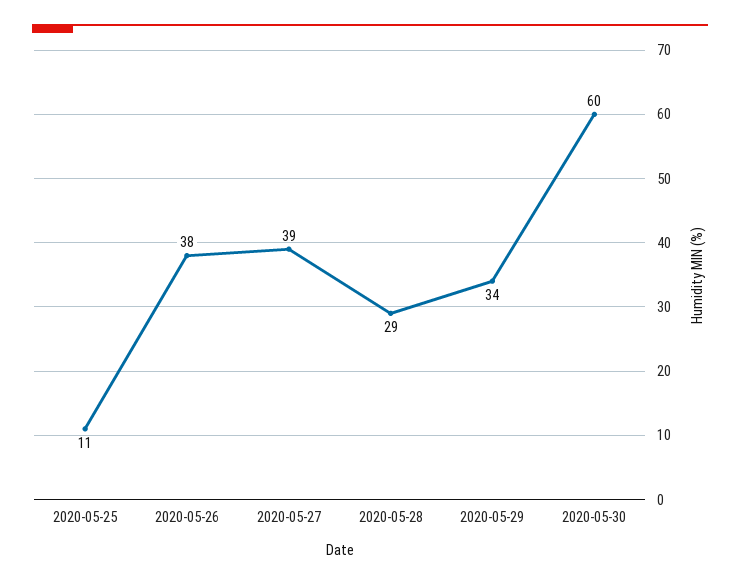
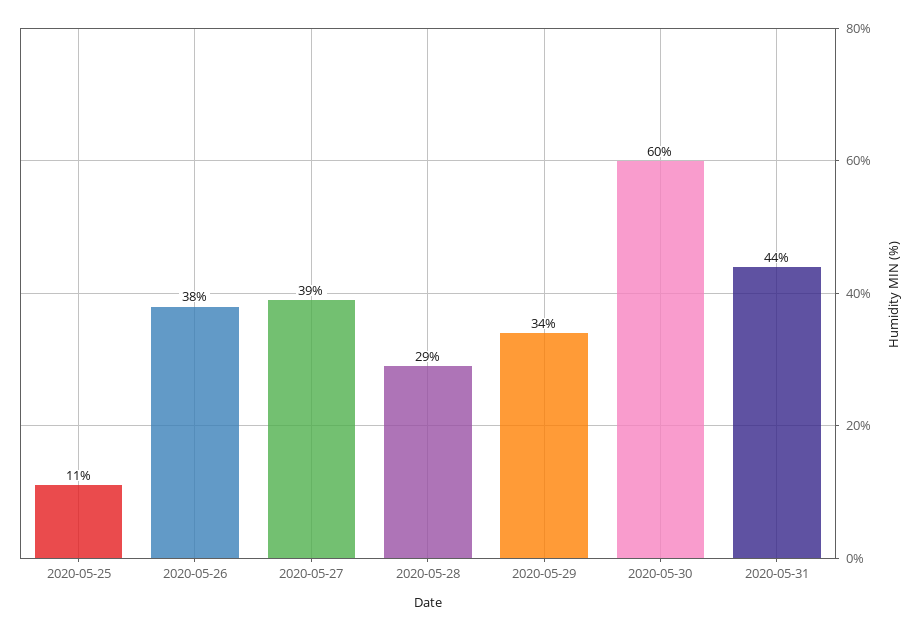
2020-05-31: none -> 44

